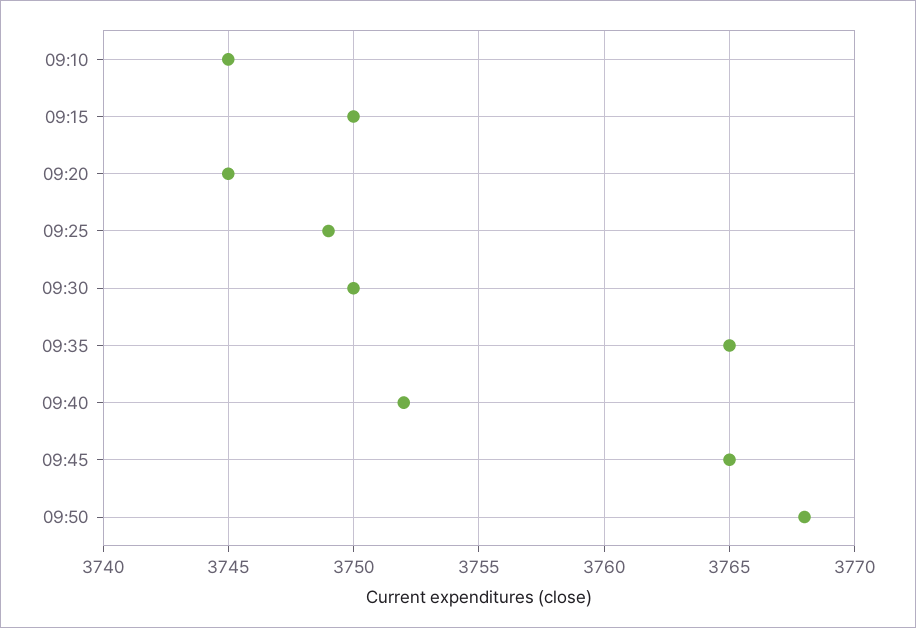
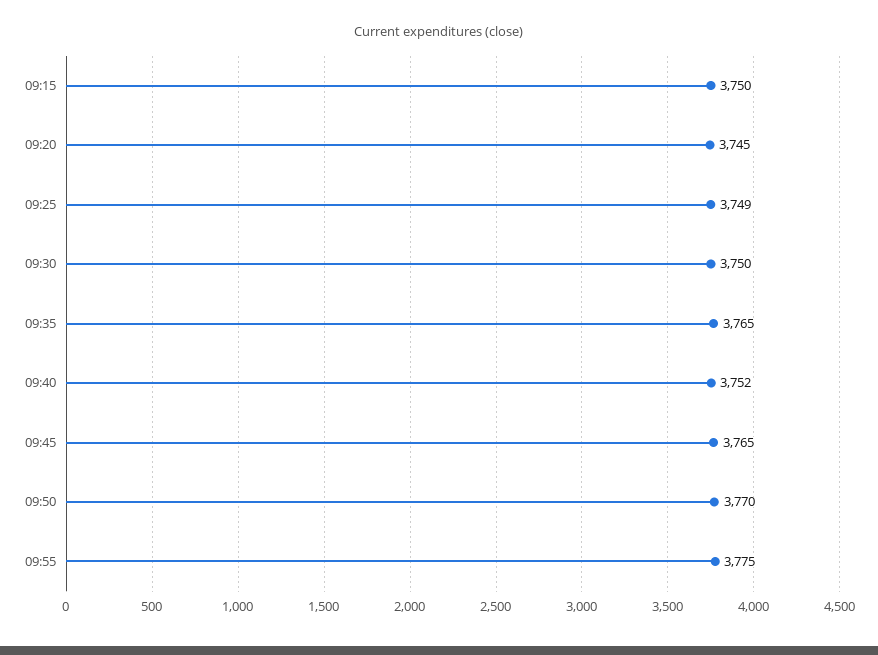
09:10: 3745 -> none
09:50: 3768 -> 3770
09:55: none -> 3775

